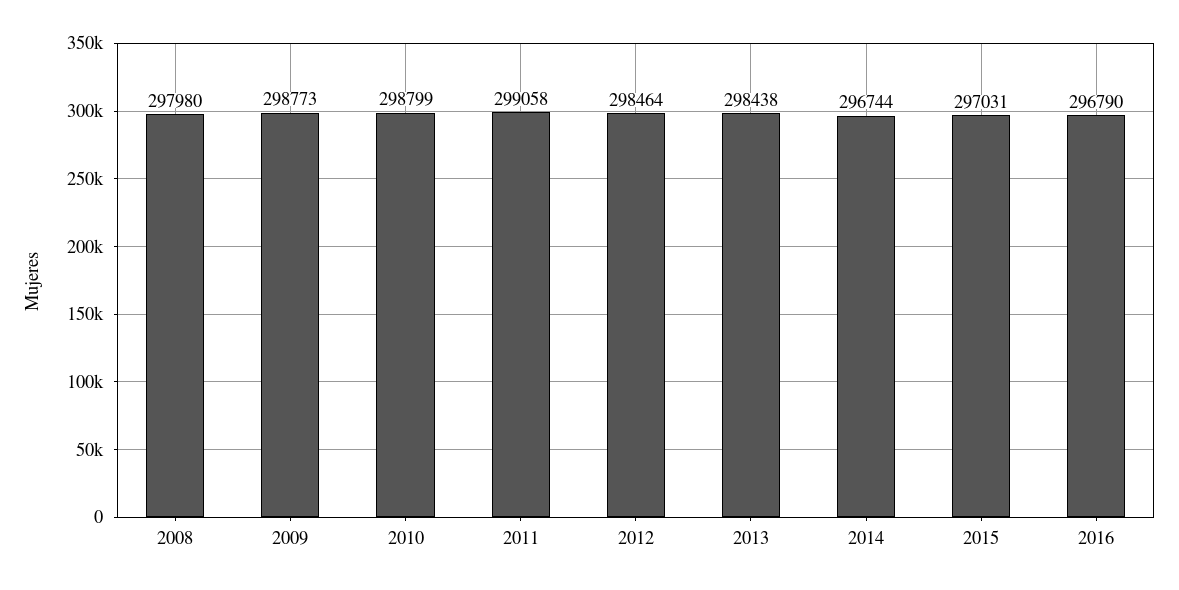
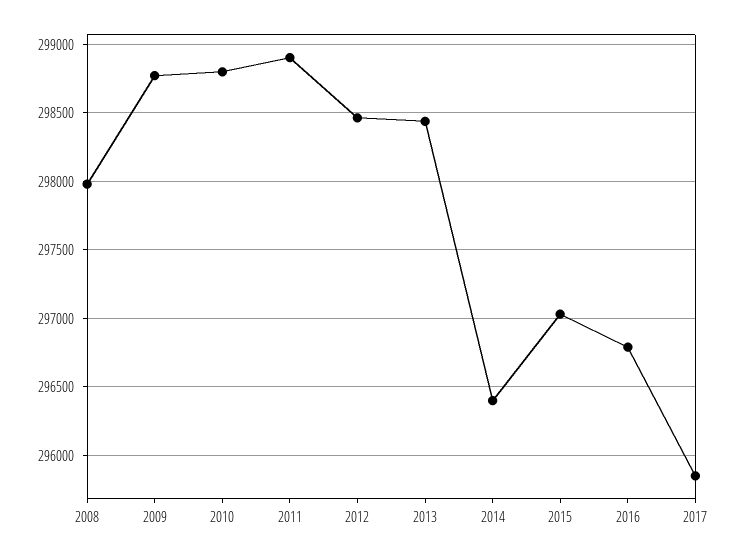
2011: 299058 -> 298900
2014: 296744 -> 296400
2017: none -> 295850

